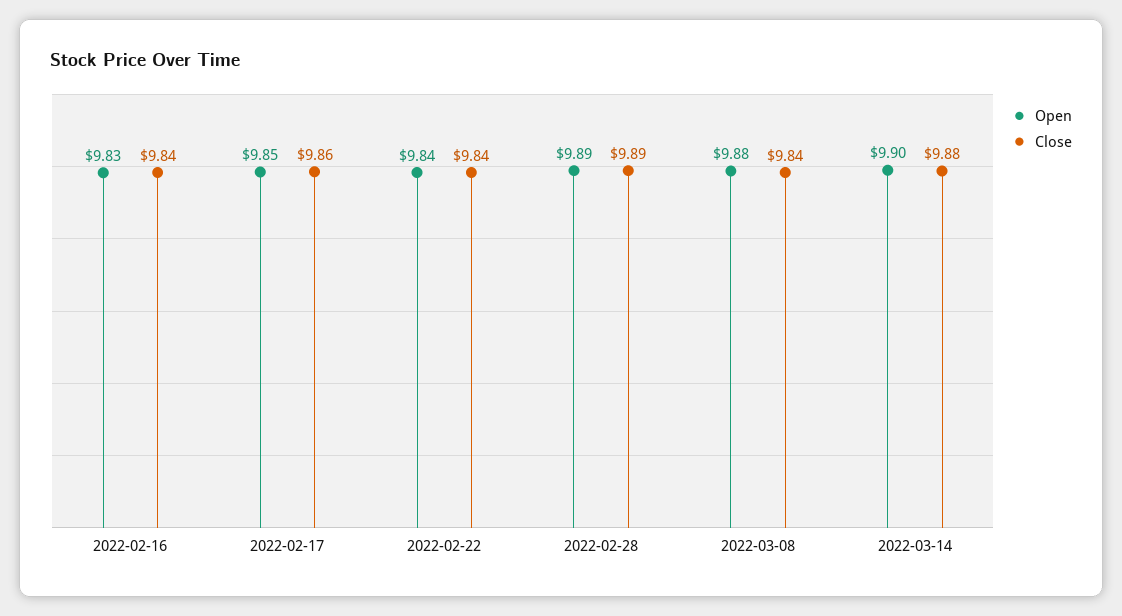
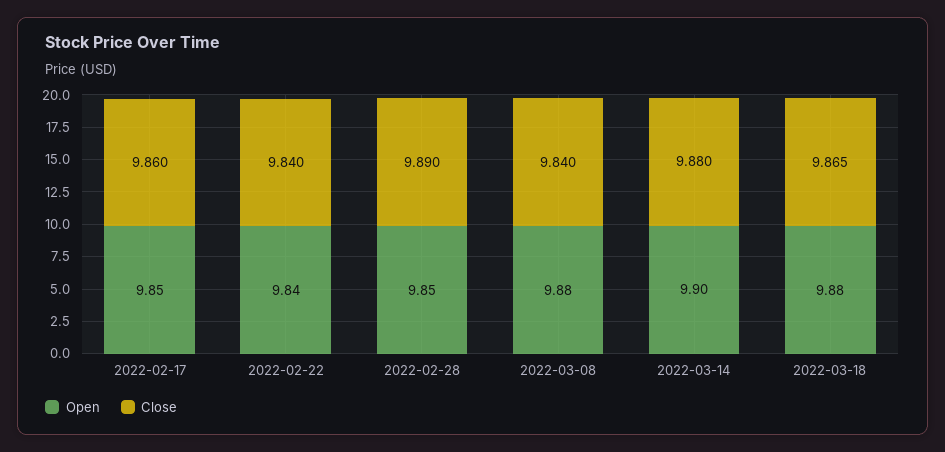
Open, 2022-02-16: 9.83 -> none
Close, 2022-02-16: 9.84 -> none
Open, 2022-02-28: 9.89 -> 9.85
Open, 2022-03-18: none -> 9.88
Close, 2022-03-18: none -> 9.865

